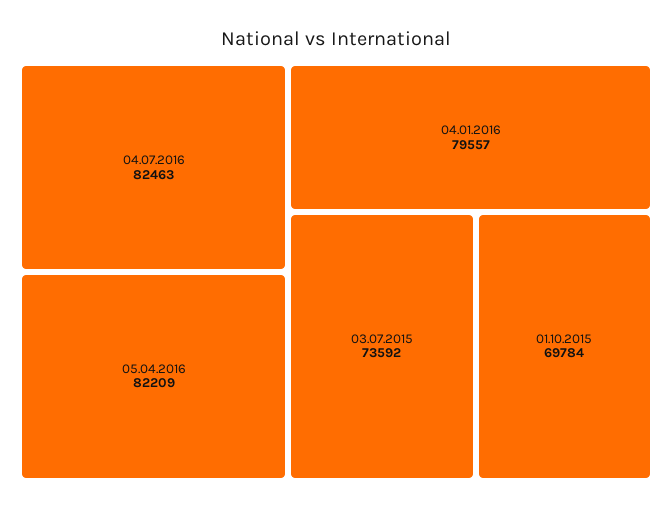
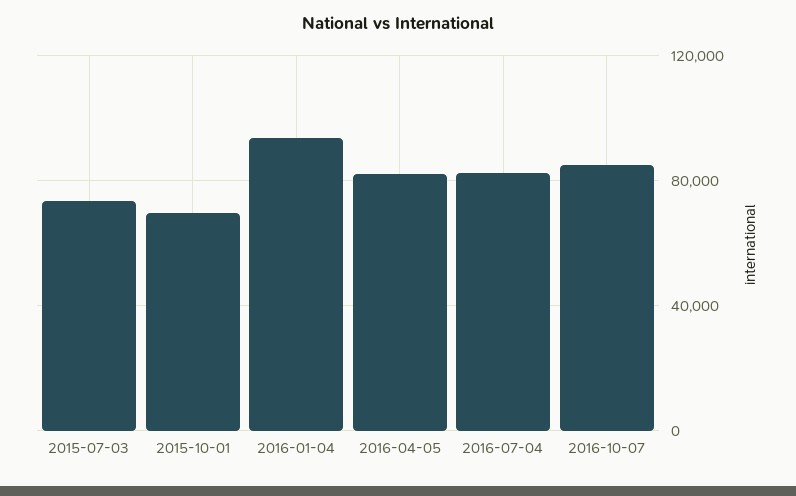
04.01.2016: 79557 -> 95000
2016-10-07: none -> 85000

